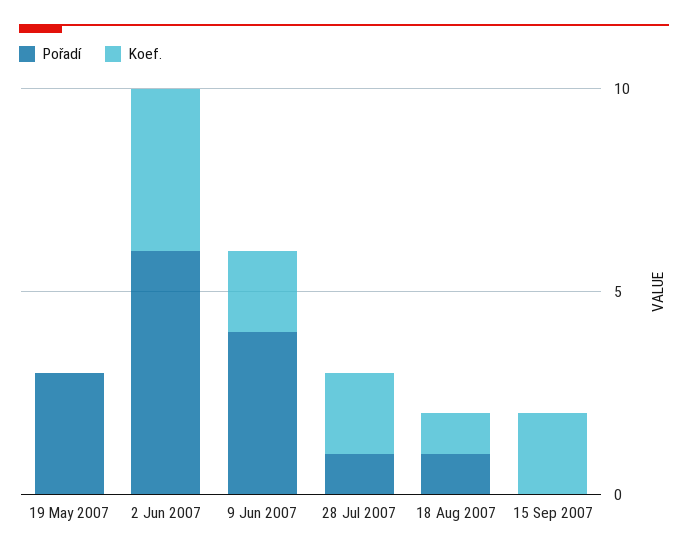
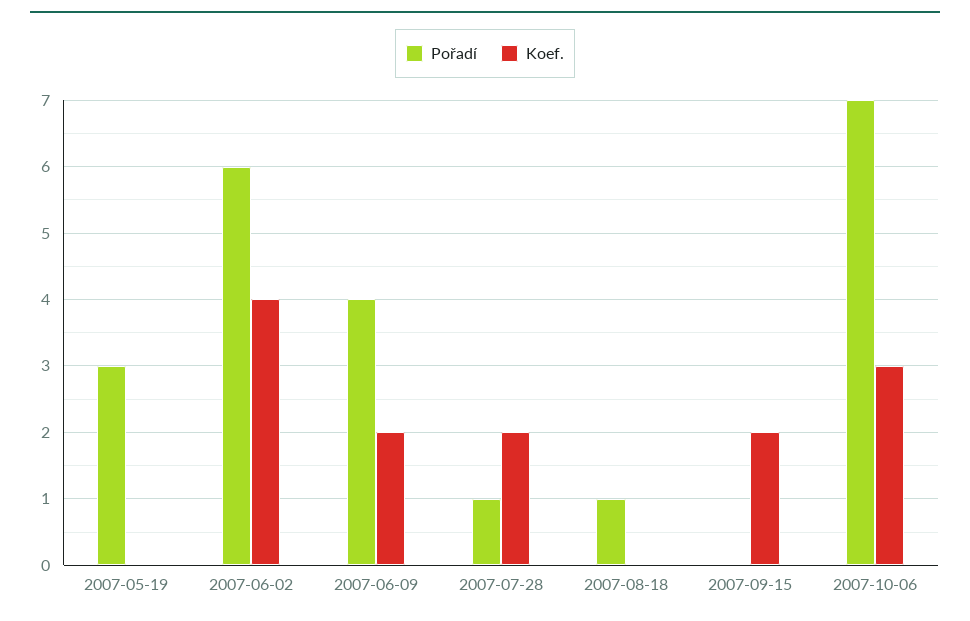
Koef., 18 Aug 2007: 1 -> 0
Pořadí, 2007-10-06: none -> 7
Koef., 2007-10-06: none -> 3

